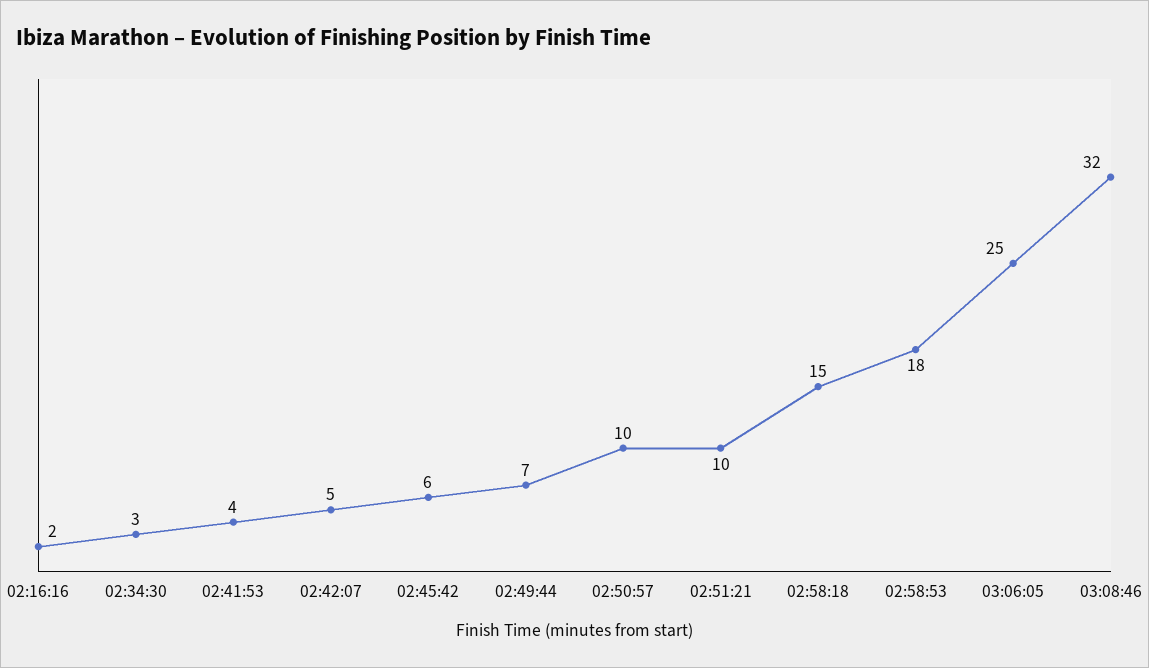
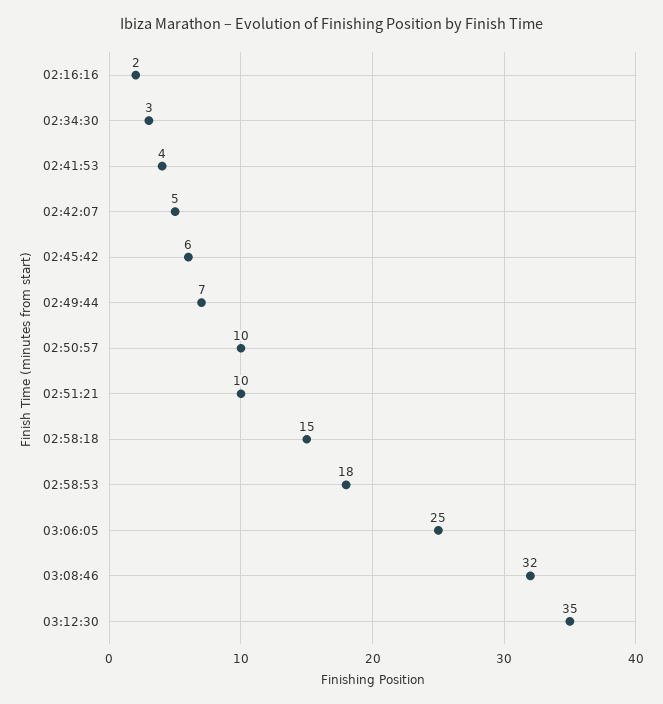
03:12:30: none -> 35

